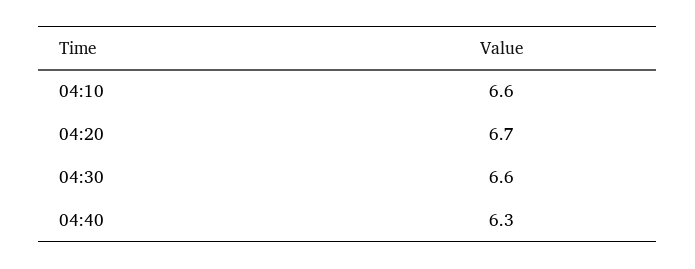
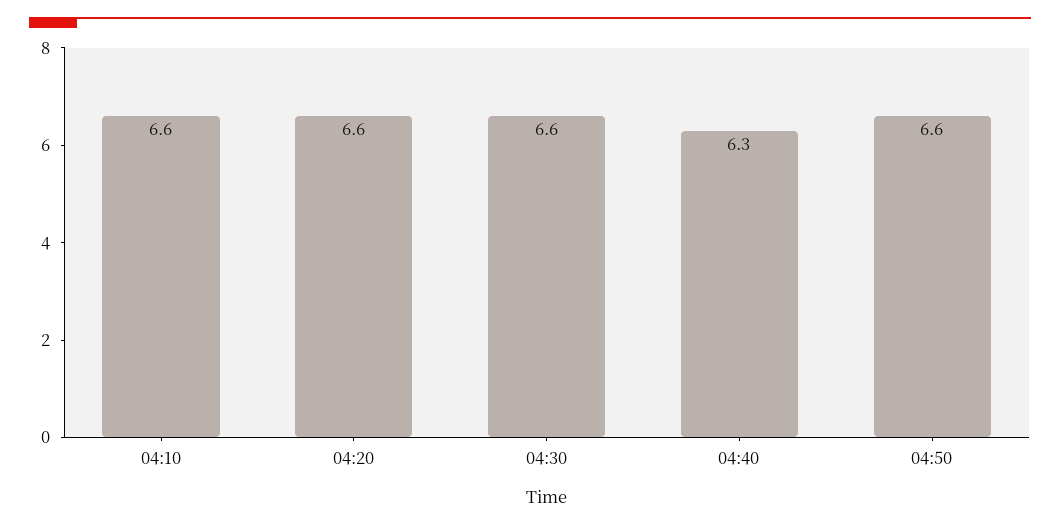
04:20: 6.7 -> 6.6
04:50: none -> 6.6

